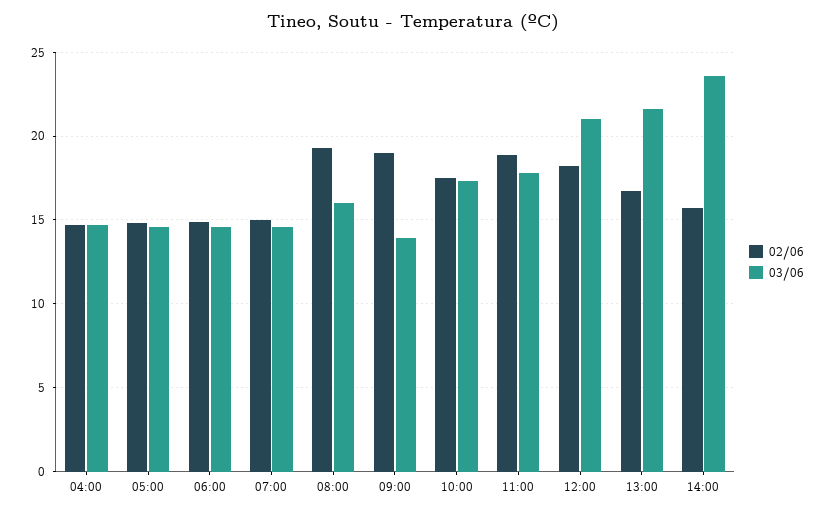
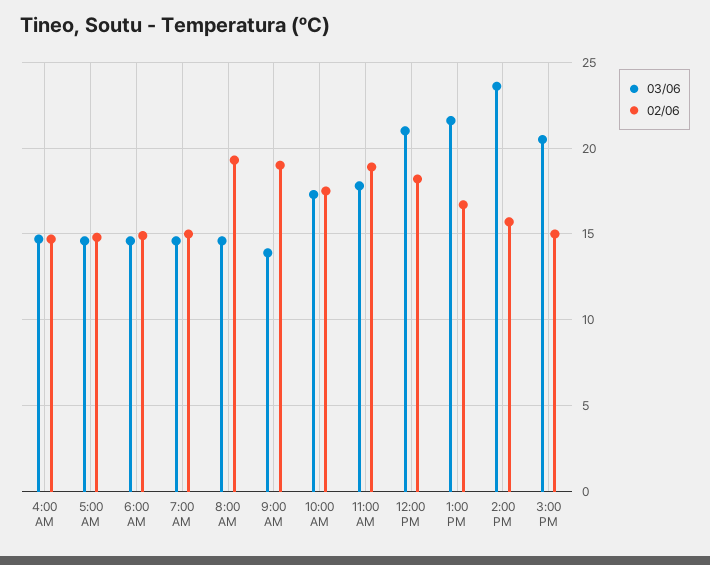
03/06, 08:00: 16 -> 14.5
03/06, 3:00 PM: none -> 20.5
02/06, 3:00 PM: none -> 15

